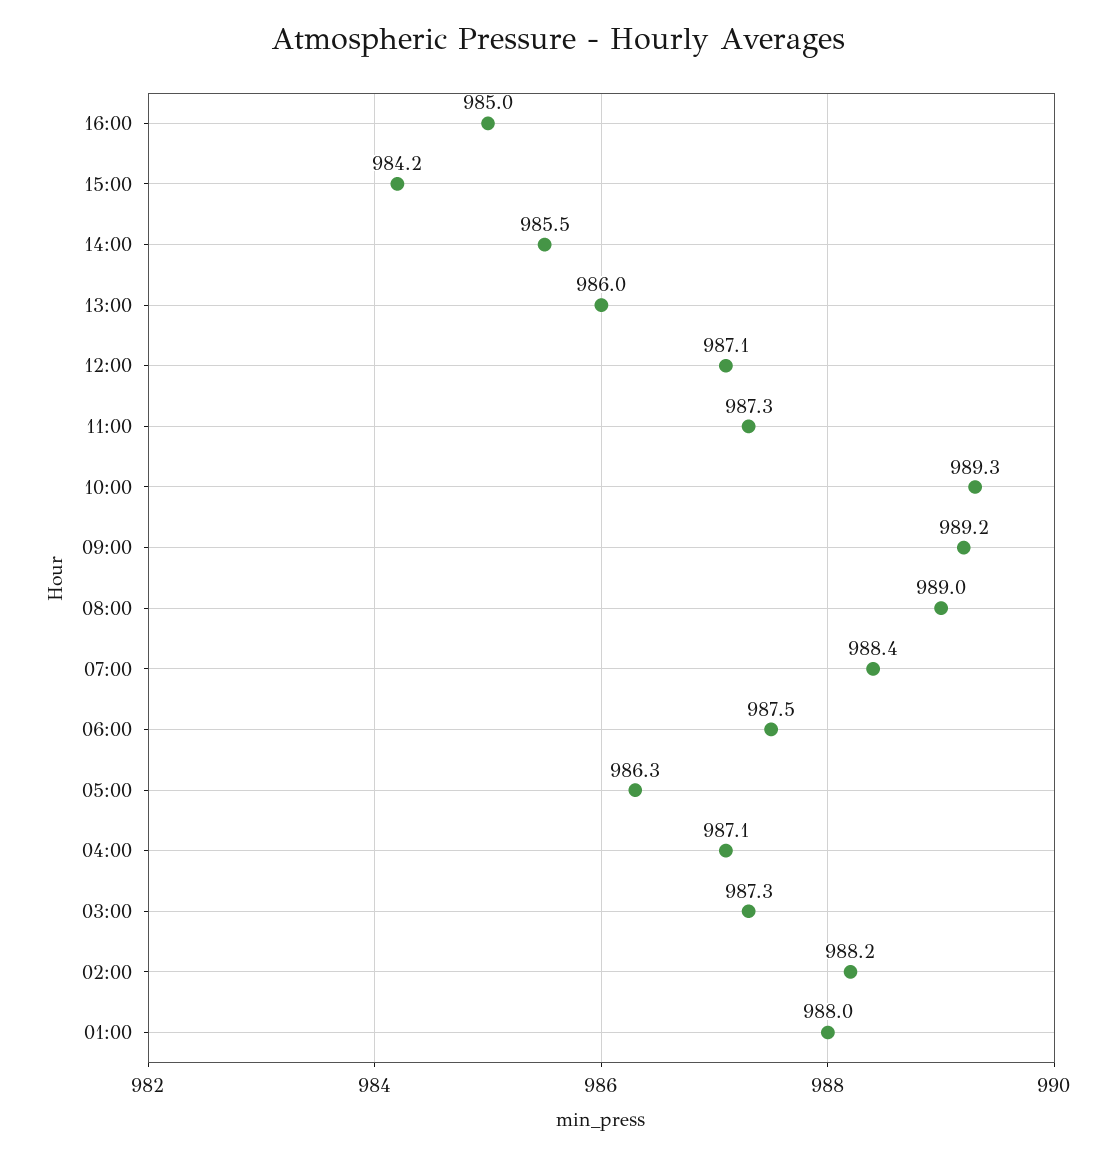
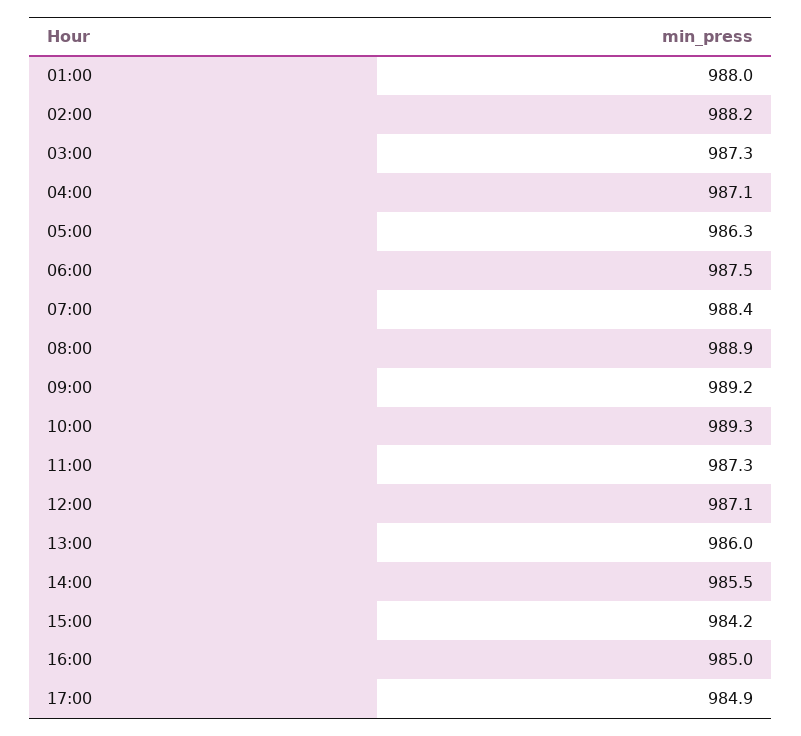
08:00: 989 -> 988.9
17:00: none -> 984.9

